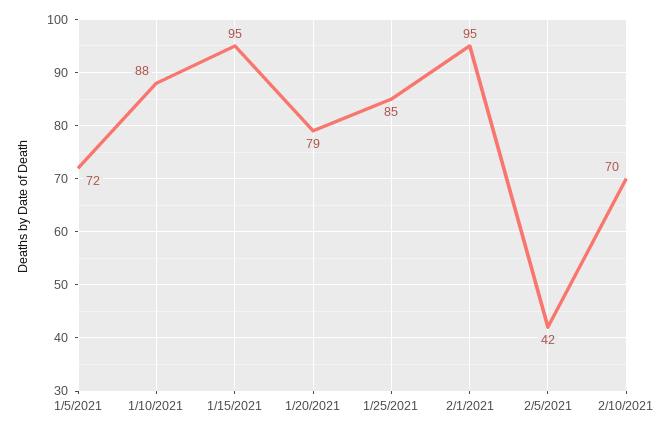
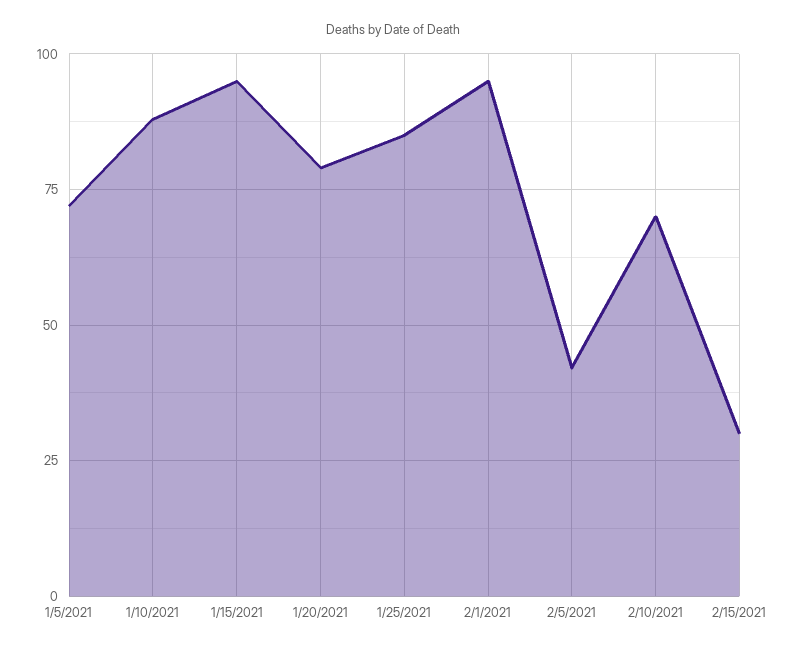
2/15/2021: none -> 30

